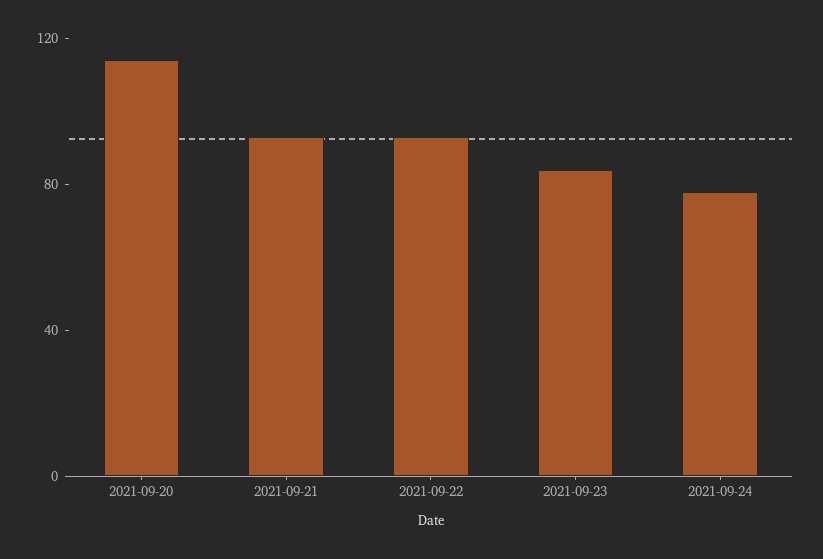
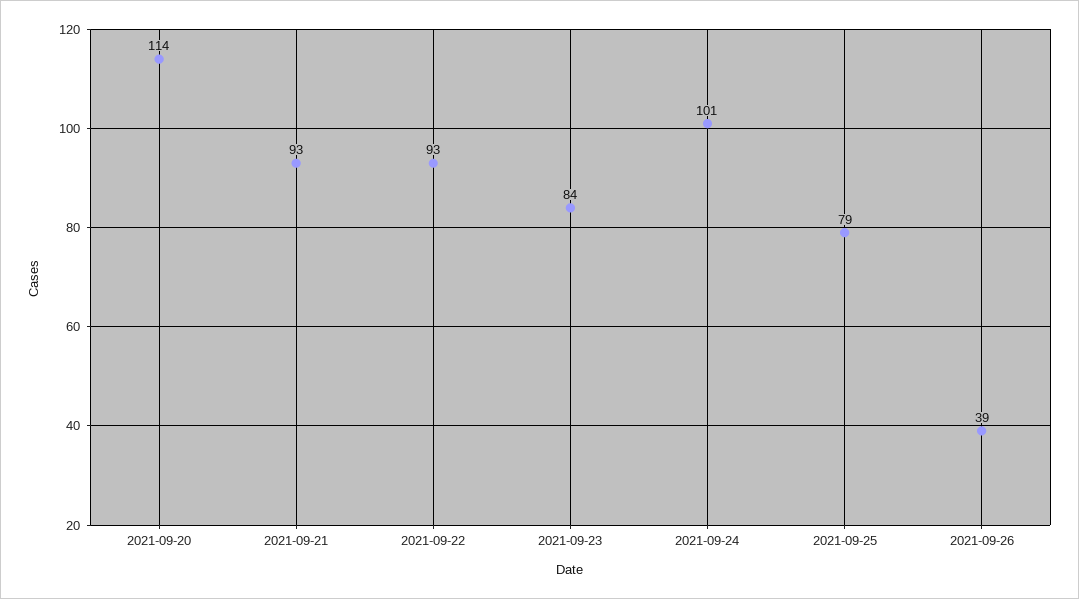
2021-09-24: 80 -> 101
2021-09-25: none -> 79
2021-09-26: none -> 39

